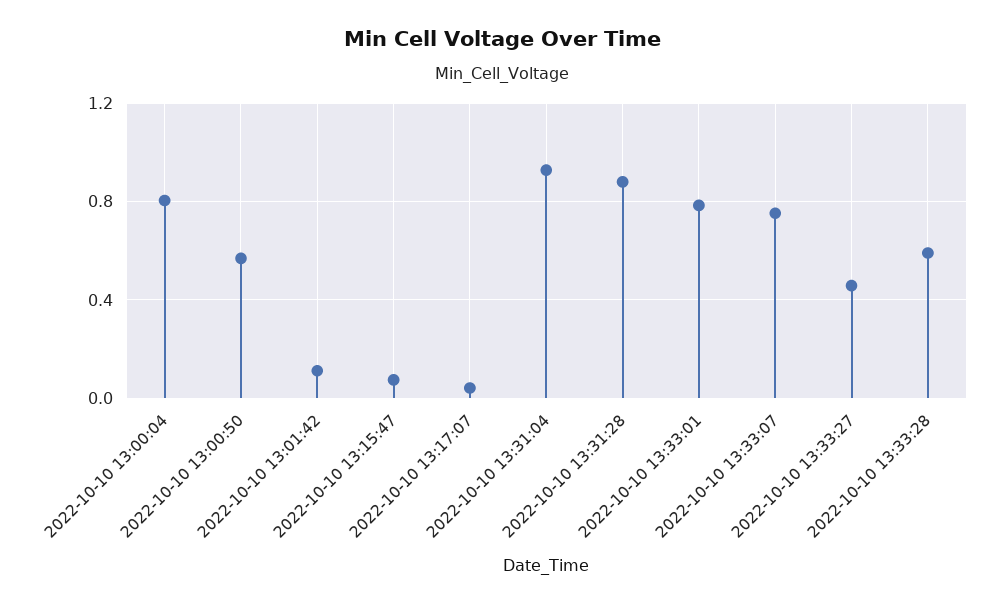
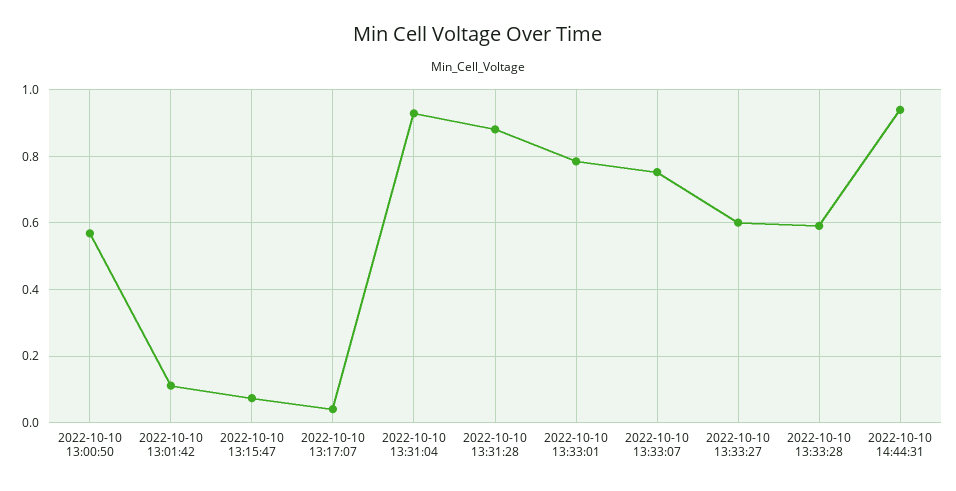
2022-10-10 13:00:04: 0.8 -> none
2022-10-10 13:33:27: 0.45 -> 0.6
2022-10-10 14:44:31: none -> 0.94

